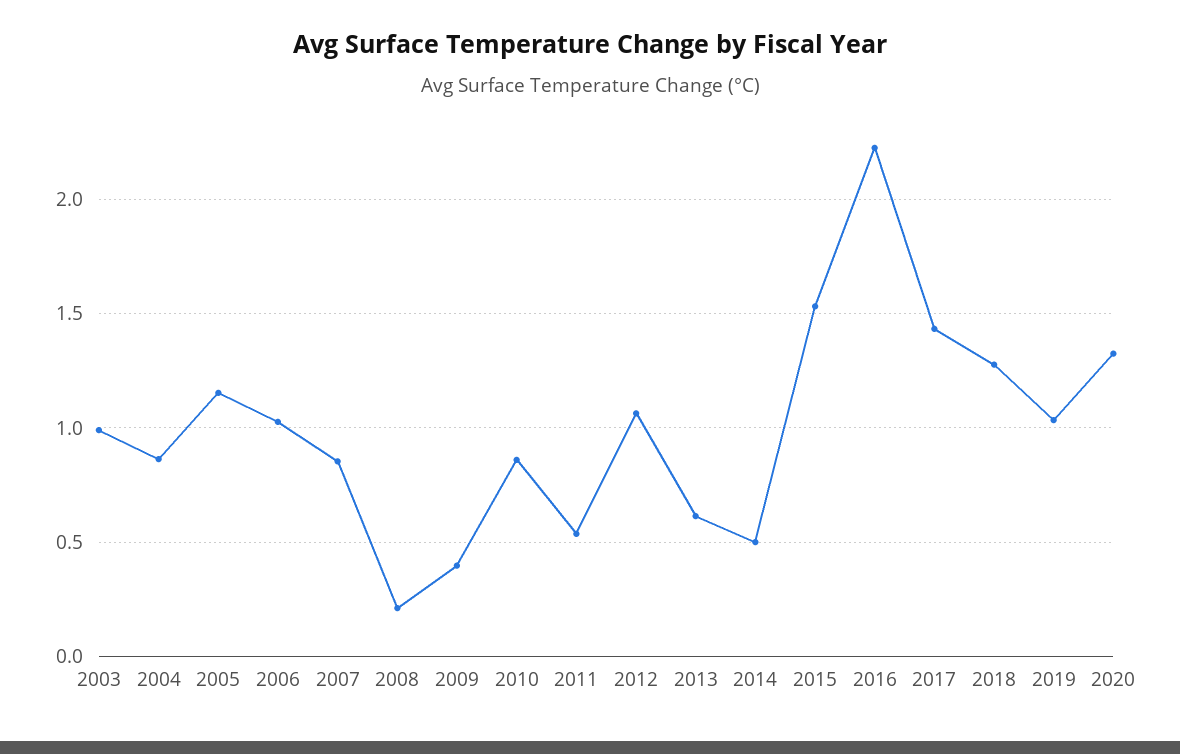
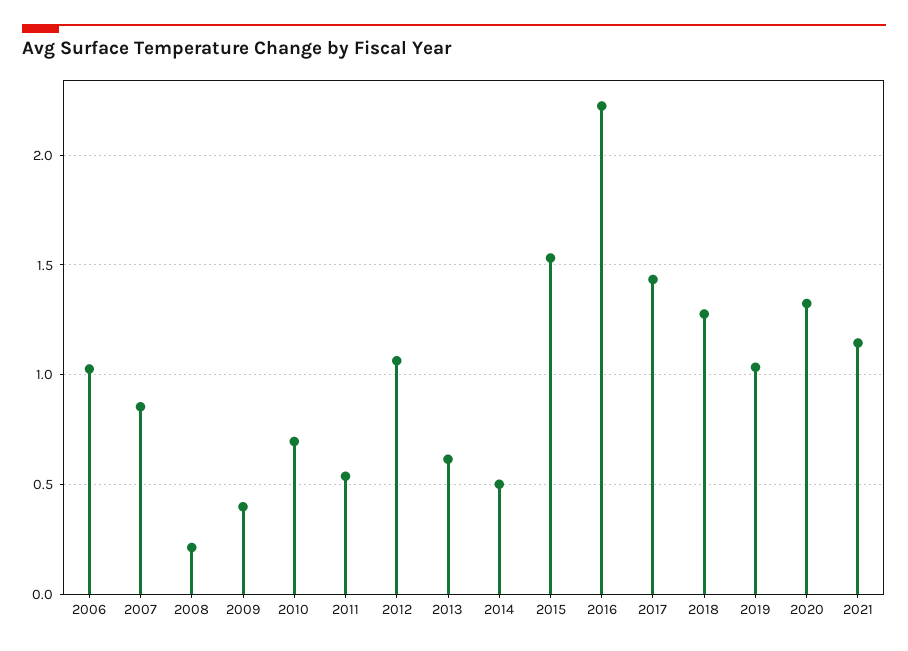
2003: 1 -> none
2004: 0.85 -> none
2005: 1.15 -> none
2010: 0.85 -> 0.7
2021: none -> 1.15

